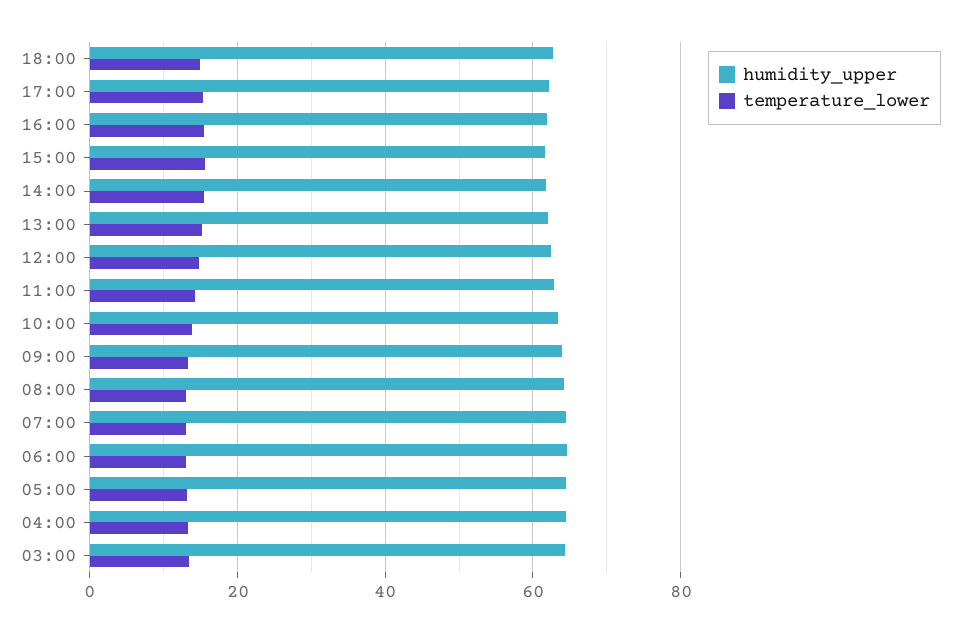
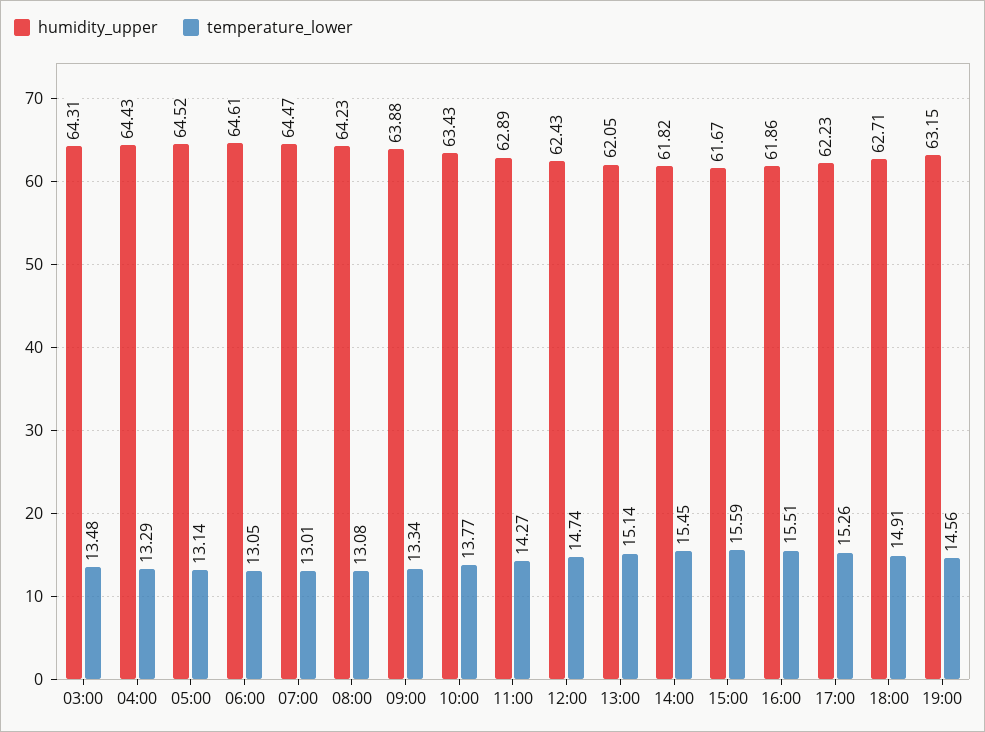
humidity_upper, 19:00: none -> 63.15
temperature_lower, 19:00: none -> 14.56

